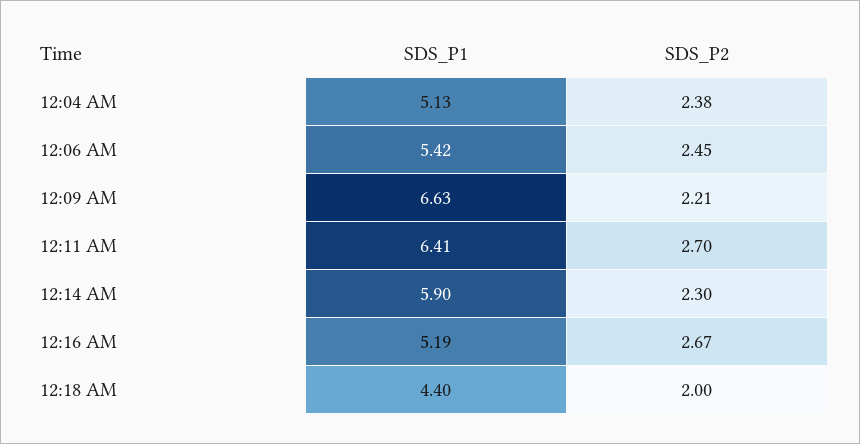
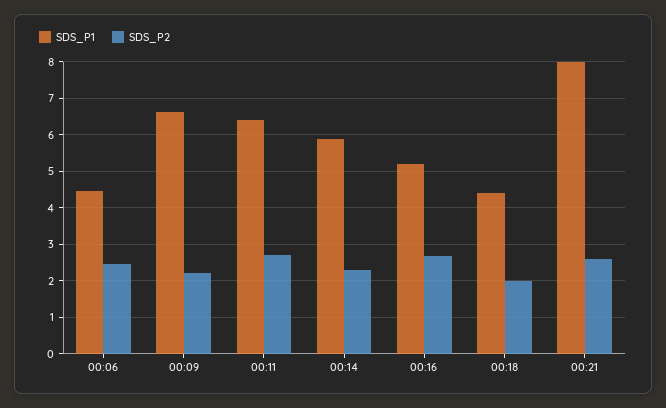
SDS_P1, 12:04 AM: 5.13 -> none
SDS_P2, 12:04 AM: 2.38 -> none
SDS_P1, 12:06 AM: 5.42 -> 4.4
SDS_P1, 00:21: none -> 8
SDS_P2, 00:21: none -> 2.6

